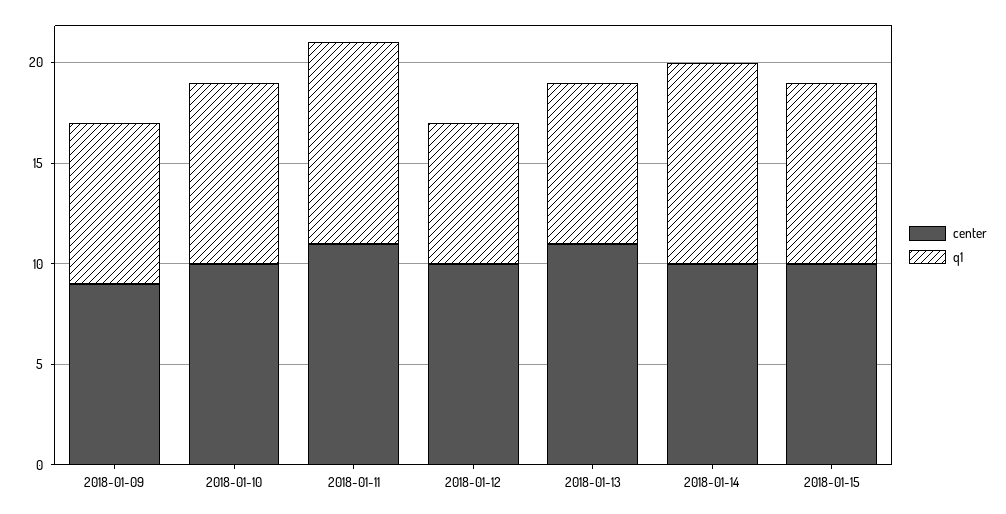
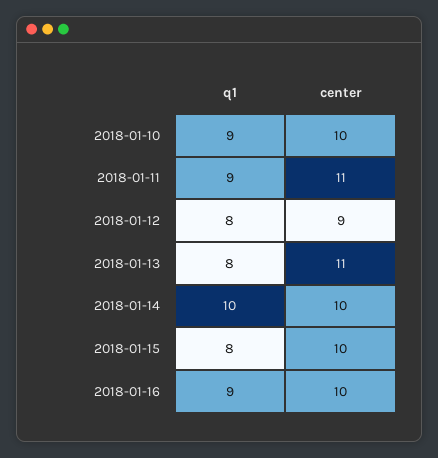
center, 2018-01-09: 9 -> none
q1, 2018-01-09: 8 -> none
q1, 2018-01-11: 10 -> 9
center, 2018-01-12: 10 -> 9
q1, 2018-01-12: 7 -> 8
q1, 2018-01-15: 9 -> 8
q1, 2018-01-16: none -> 9
center, 2018-01-16: none -> 10

